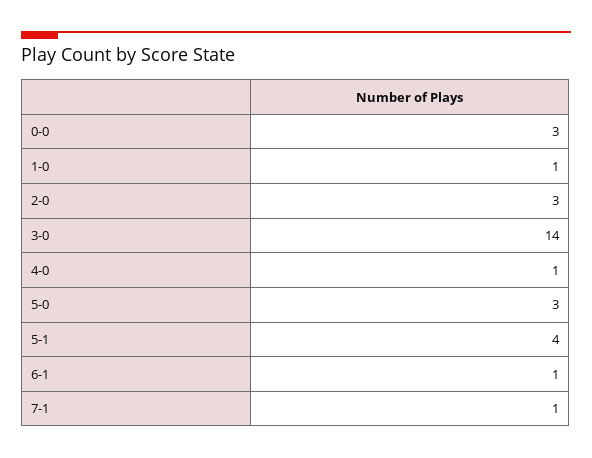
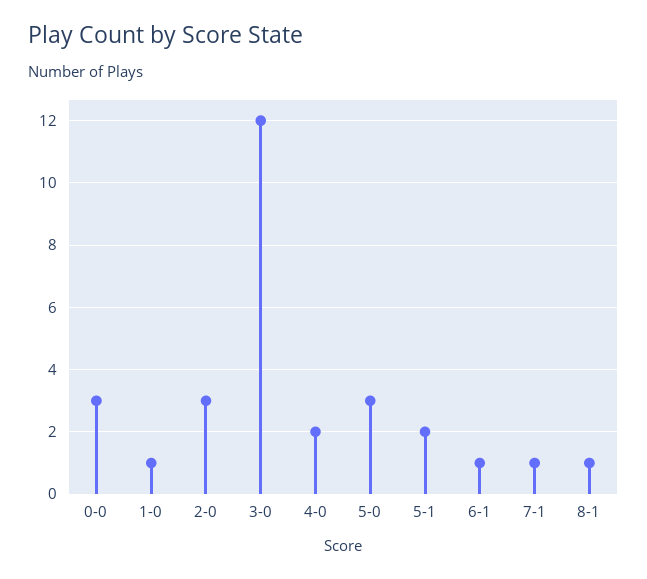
3-0: 14 -> 12
4-0: 1 -> 2
5-1: 4 -> 2
8-1: none -> 1

